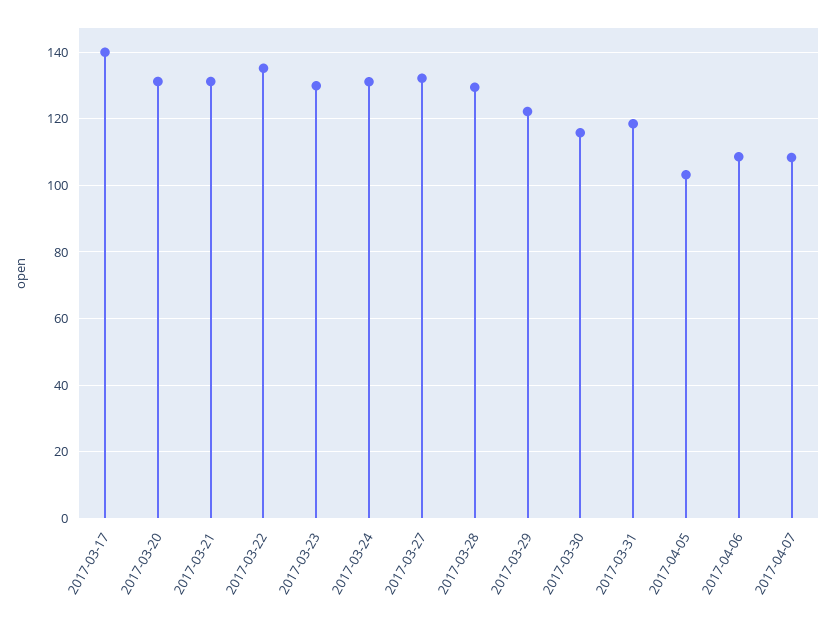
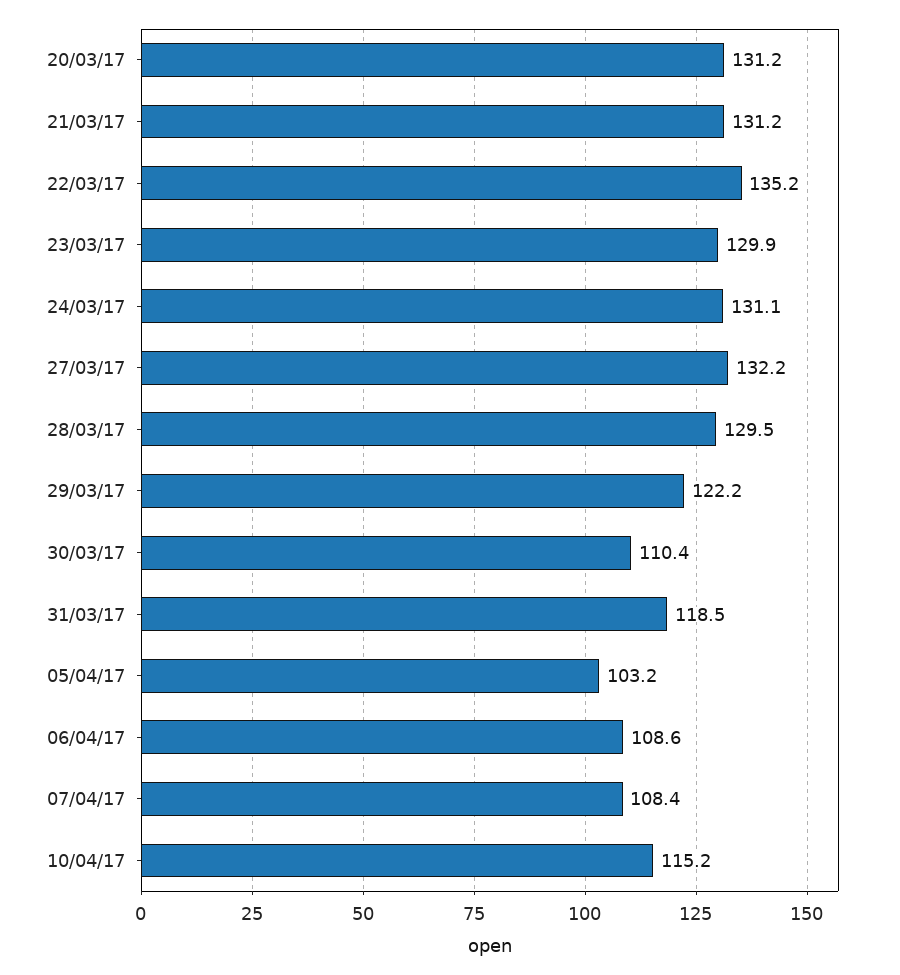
2017-03-17: 140 -> none
2017-03-30: 116 -> 110.4
10/04/17: none -> 115.2

